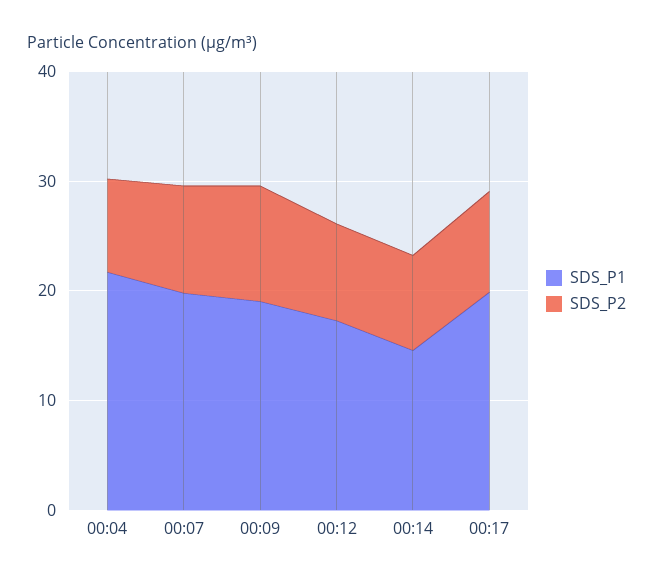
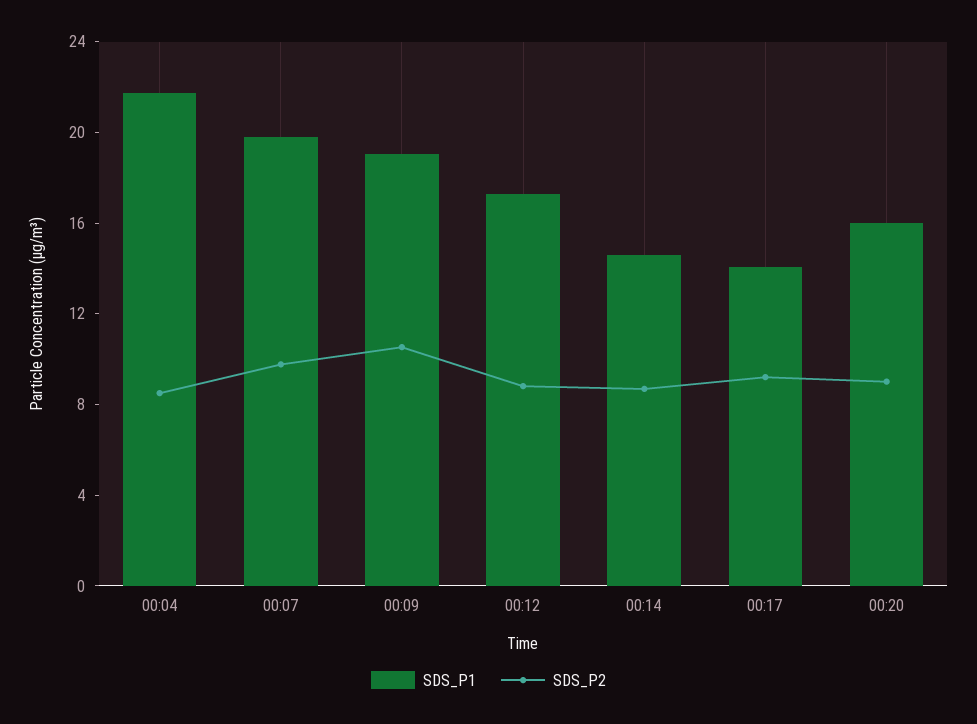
SDS_P1, 00:17: 20 -> 14
SDS_P1, 00:20: none -> 16
SDS_P2, 00:20: none -> 9

